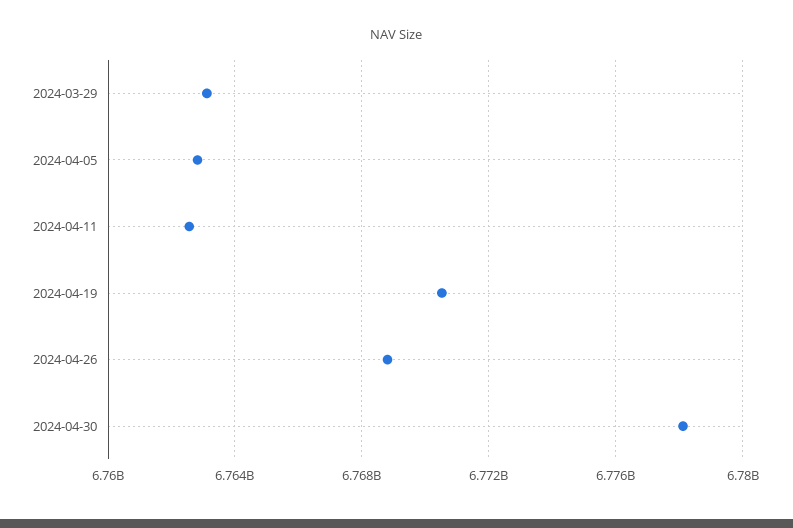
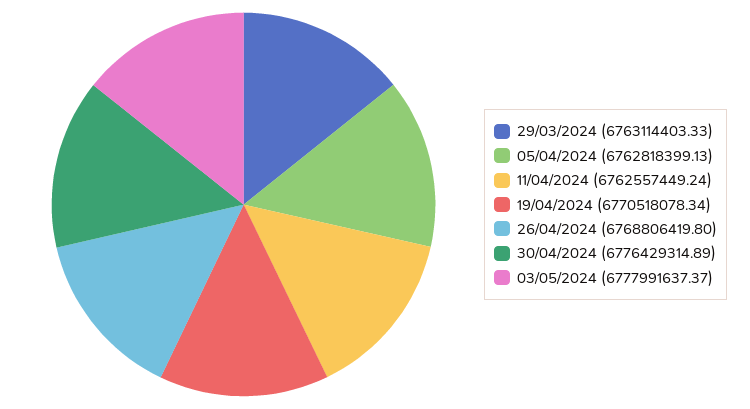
2024-04-30: 6778000000 -> 6776429314.89
03/05/2024: none -> 6777991637.37

